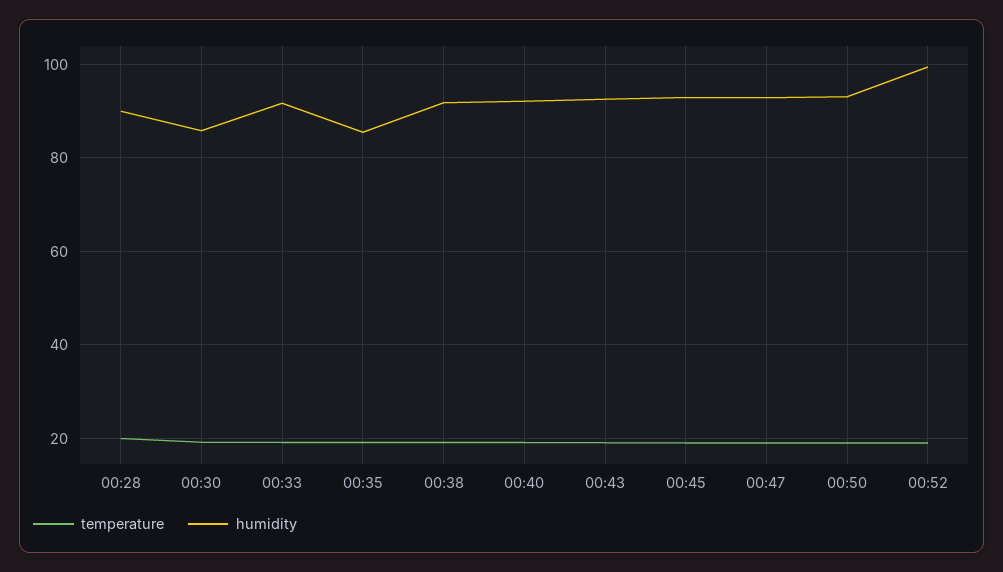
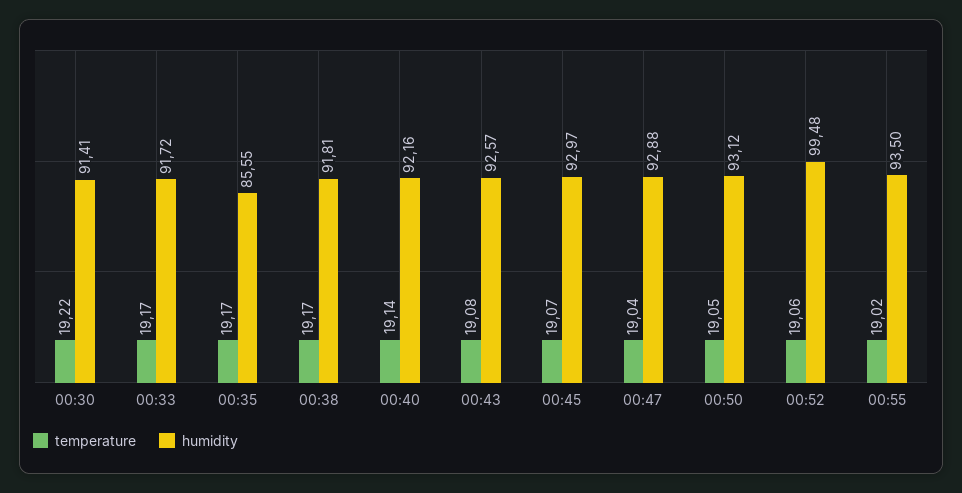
temperature, 00:28: 20 -> none
humidity, 00:28: 90 -> none
humidity, 00:30: 86 -> 91.41
temperature, 00:55: none -> 19.02
humidity, 00:55: none -> 93.5

